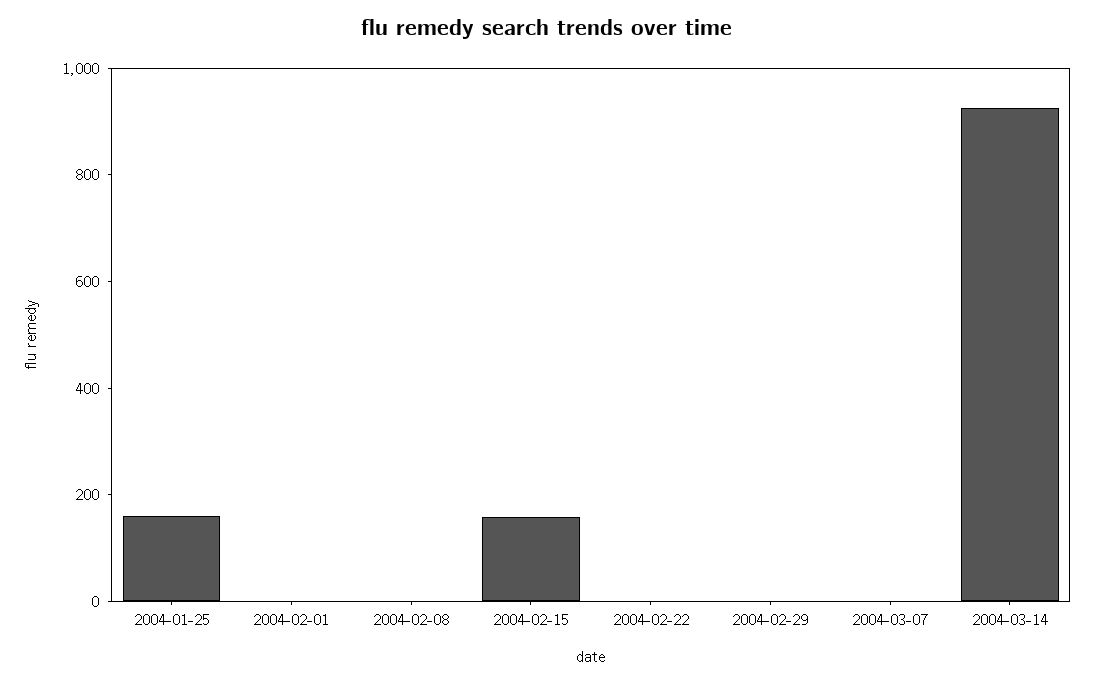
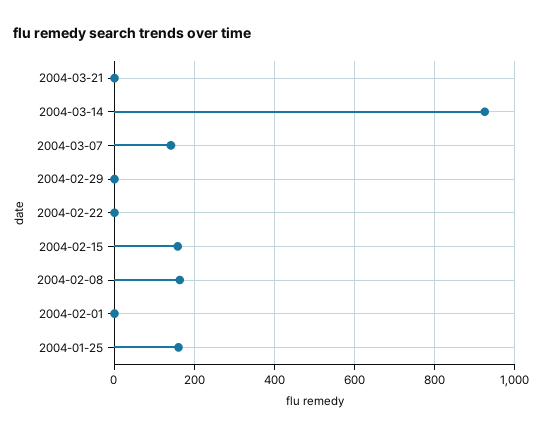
2004-02-08: 0 -> 160
2004-03-07: 0 -> 140
2004-03-21: none -> 0

